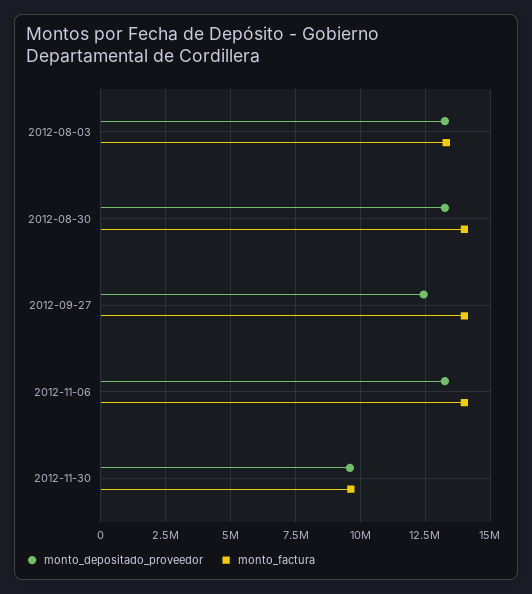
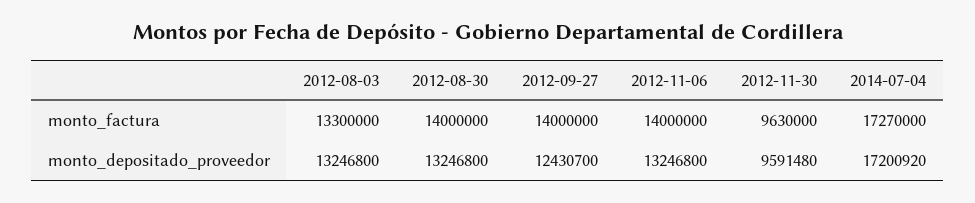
monto_factura, 2014-07-04: none -> 17270000
monto_depositado_proveedor, 2014-07-04: none -> 17200920

